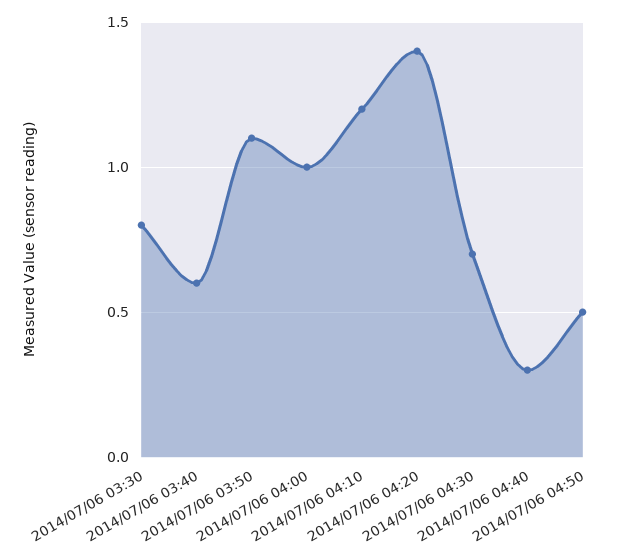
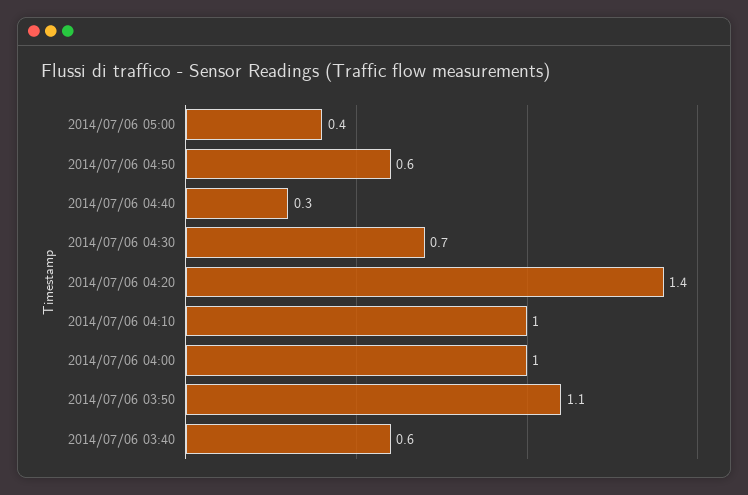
2014/07/06 03:30: 0.8 -> none
2014/07/06 04:10: 1.2 -> 1
2014/07/06 04:50: 0.5 -> 0.6
2014/07/06 05:00: none -> 0.4

